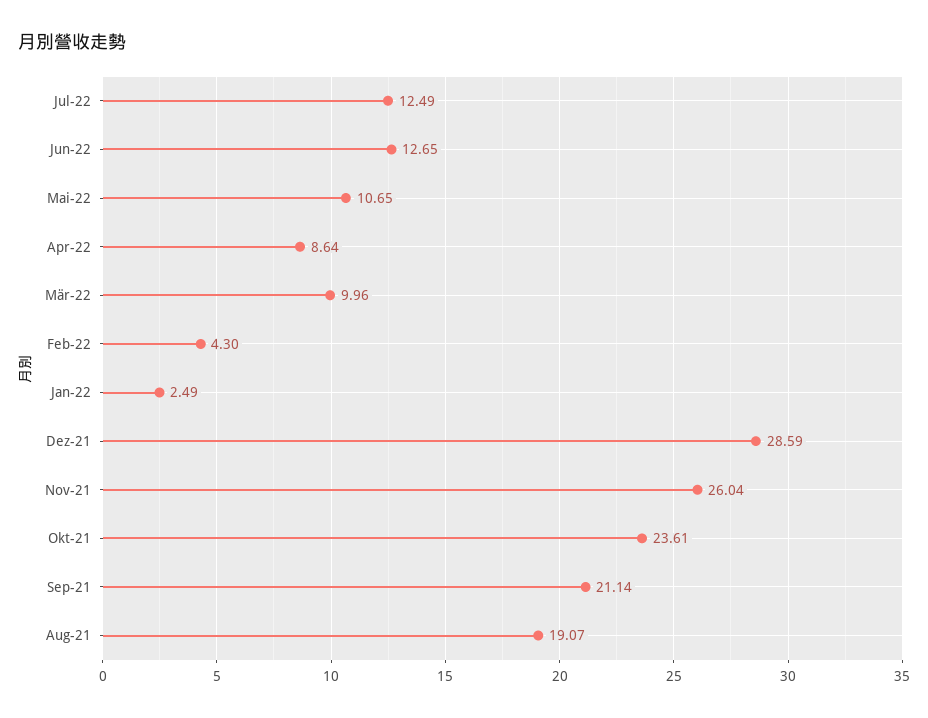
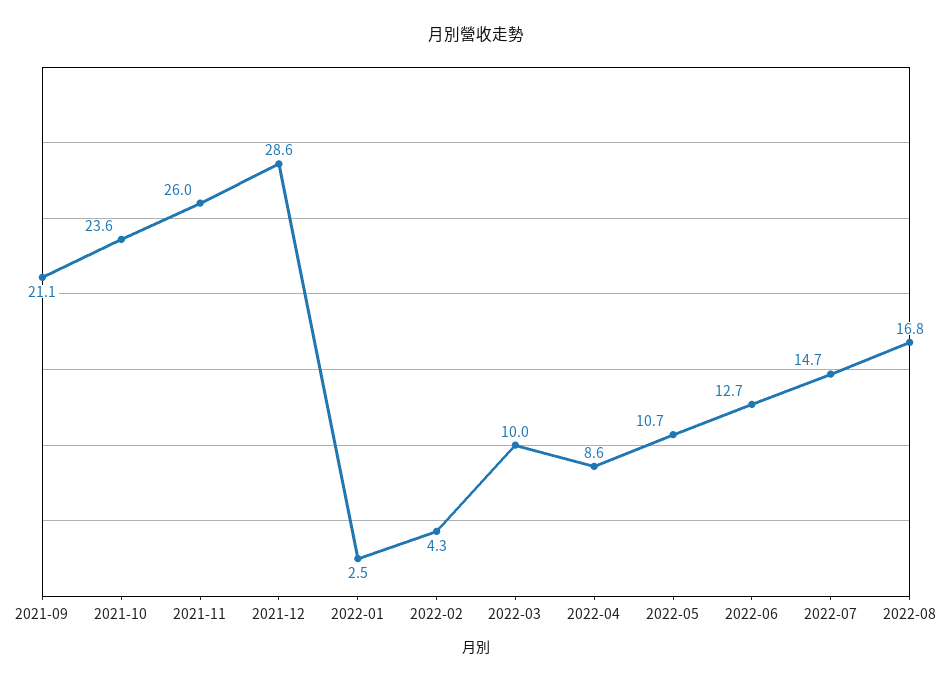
Jul-22: 12.49 -> 14.7
Aug-21: 19.07 -> none
2022-08: none -> 16.8

